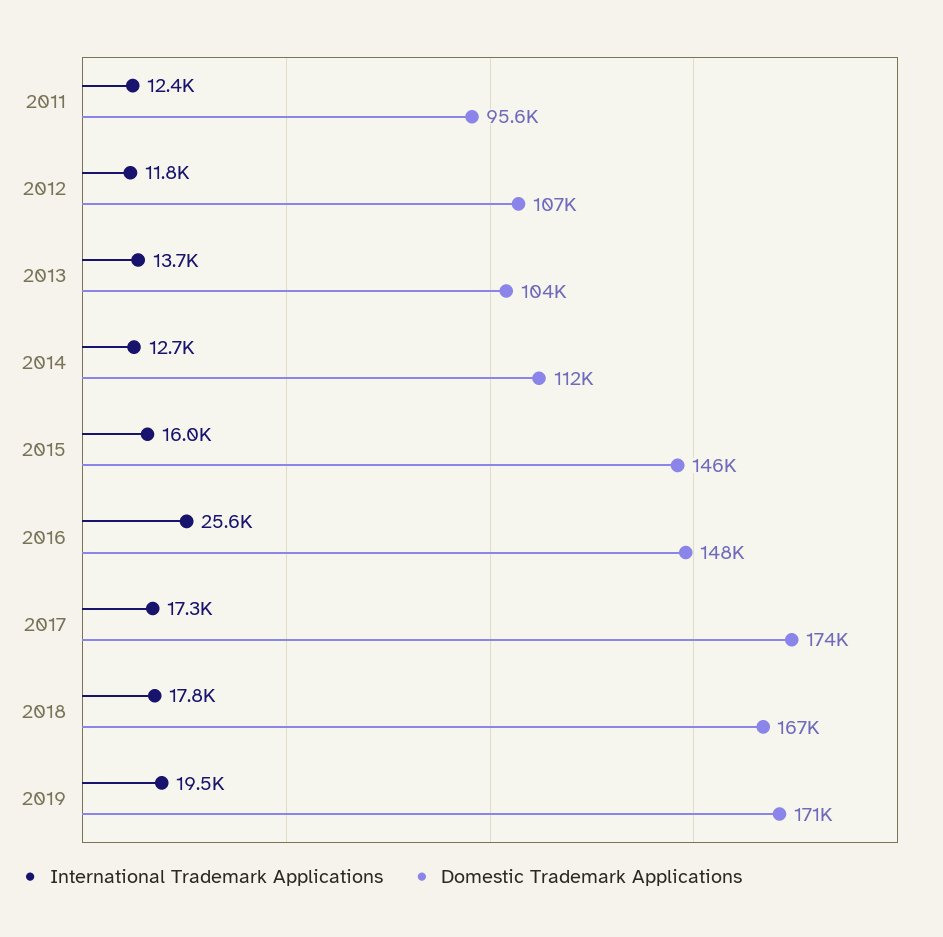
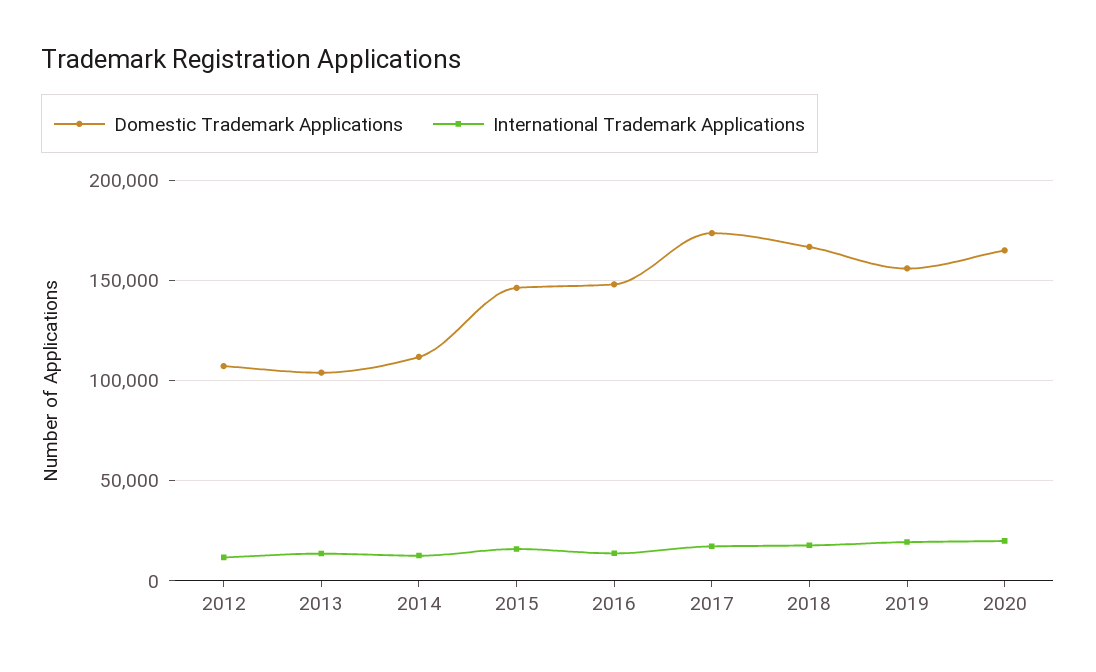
International Trademark Applications, 2011: 12400 -> none
Domestic Trademark Applications, 2011: 95600 -> none
International Trademark Applications, 2016: 25600 -> 15000
Domestic Trademark Applications, 2019: 171000 -> 155000
Domestic Trademark Applications, 2020: none -> 165000
International Trademark Applications, 2020: none -> 20000

